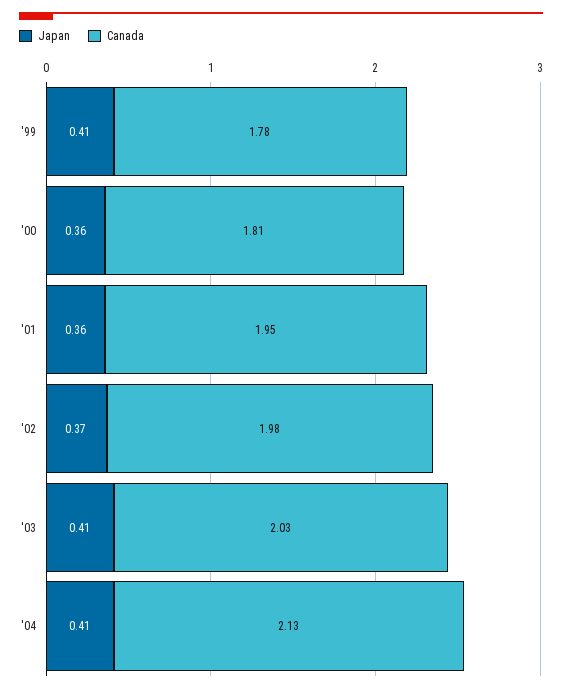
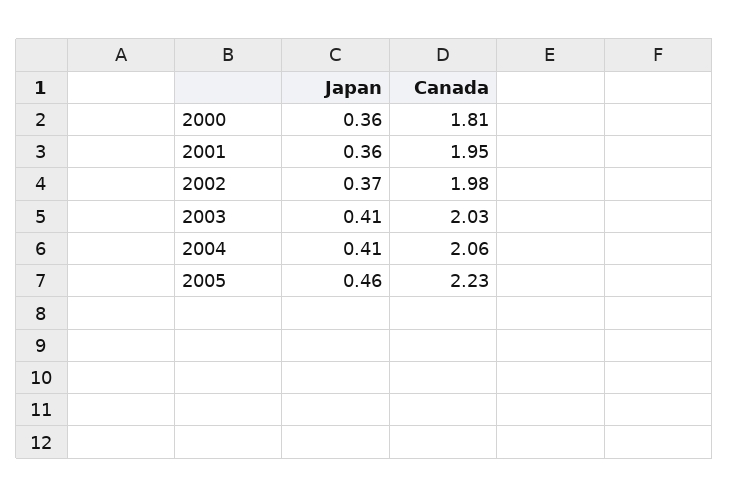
Japan, '99: 0.41 -> none
Canada, '99: 1.78 -> none
Canada, '04: 2.13 -> 2.06
Japan, 2005: none -> 0.46
Canada, 2005: none -> 2.23

